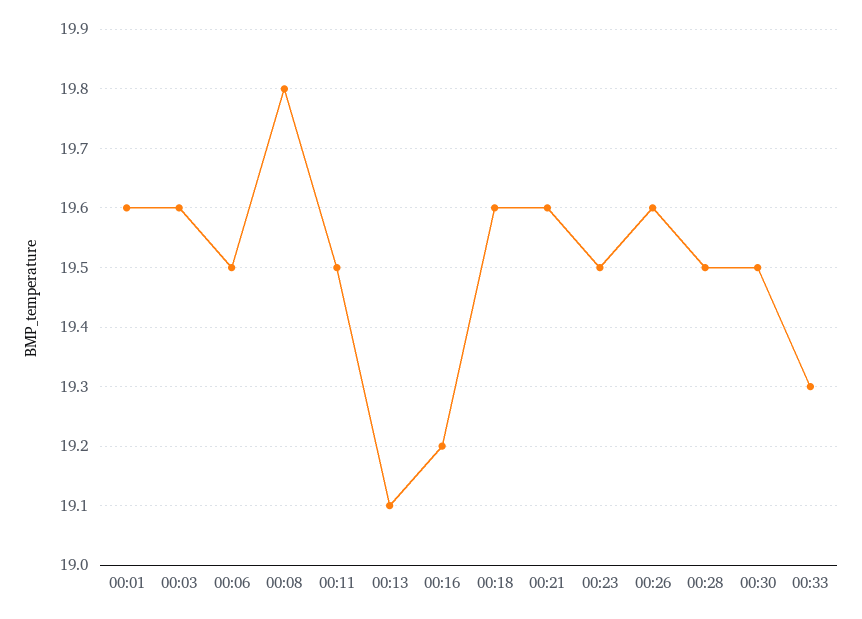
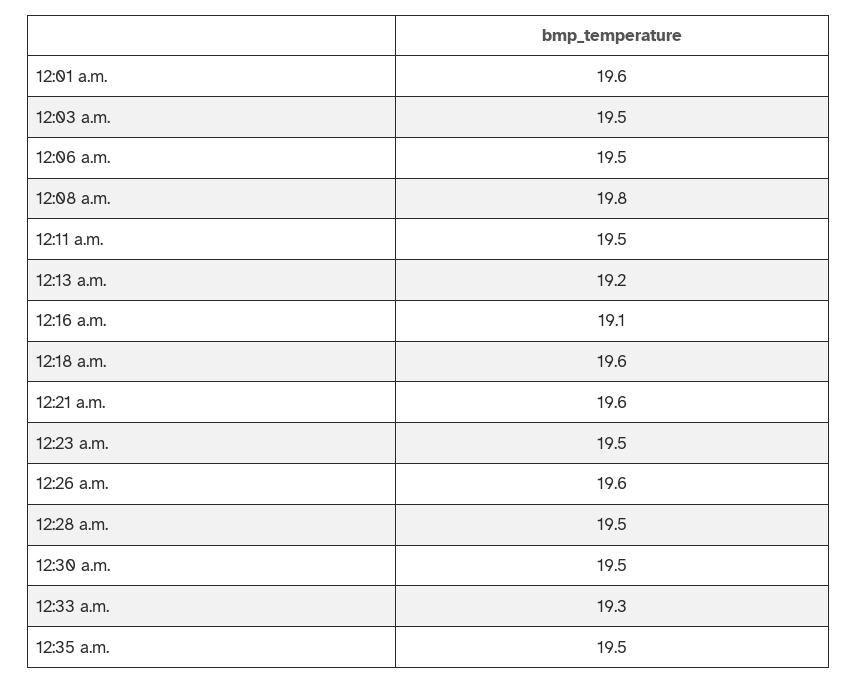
00:03: 19.6 -> 19.5
00:13: 19.1 -> 19.2
00:16: 19.2 -> 19.1
12:35 a.m.: none -> 19.5

